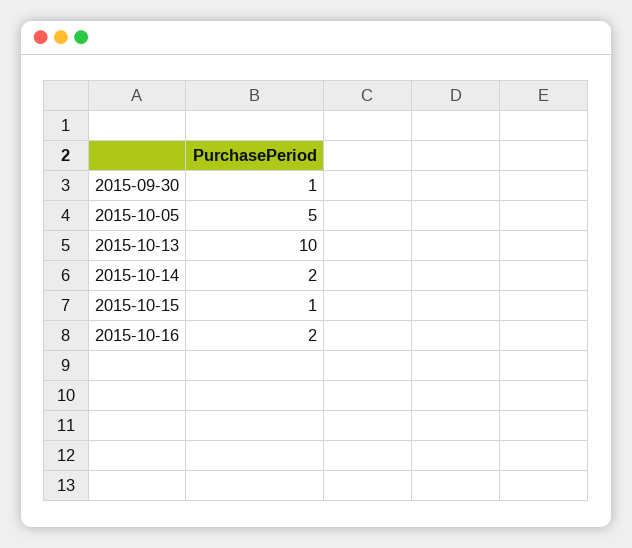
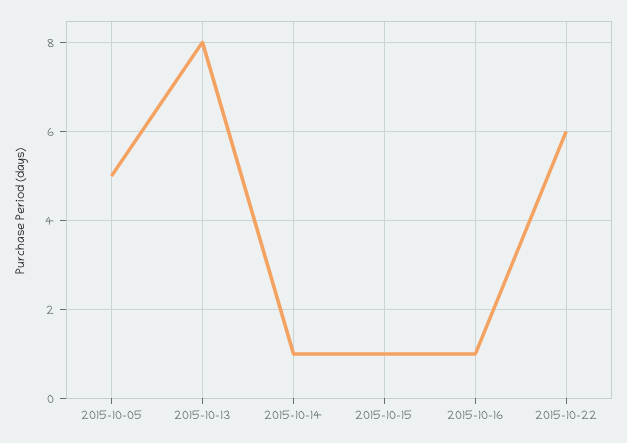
2015-09-30: 1 -> none
2015-10-13: 10 -> 8
2015-10-14: 2 -> 1
2015-10-16: 2 -> 1
2015-10-22: none -> 6

